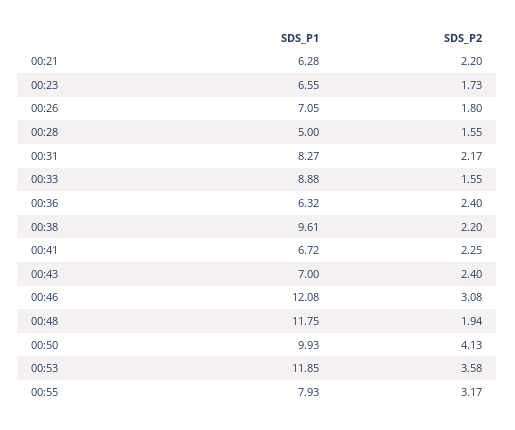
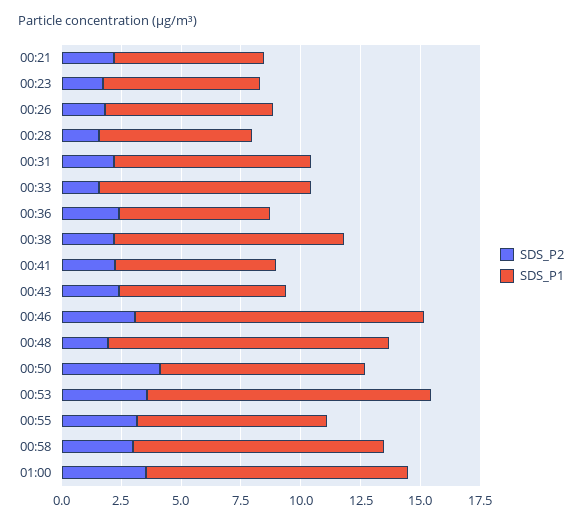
SDS_P1, 00:28: 5 -> 6.5
SDS_P1, 00:50: 9.93 -> 8.5
SDS_P2, 00:58: none -> 3
SDS_P1, 00:58: none -> 10.5
SDS_P2, 01:00: none -> 3.5
SDS_P1, 01:00: none -> 11

